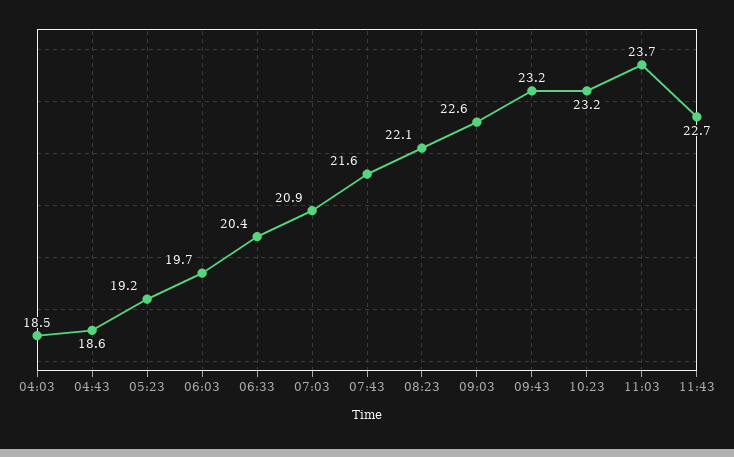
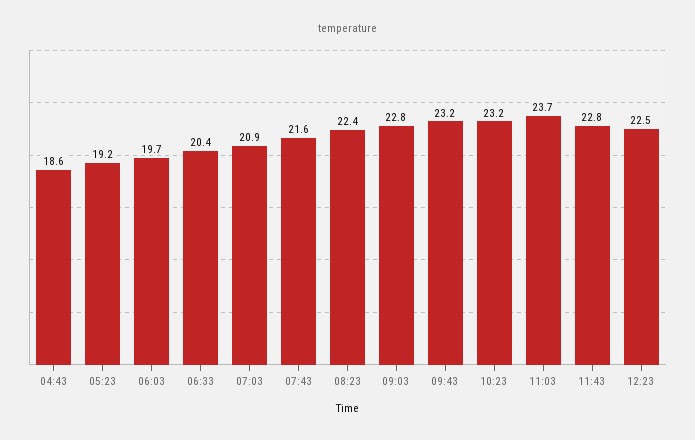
04:03: 18.5 -> none
08:23: 22.1 -> 22.4
09:03: 22.6 -> 22.8
11:43: 22.7 -> 22.8
12:23: none -> 22.5

